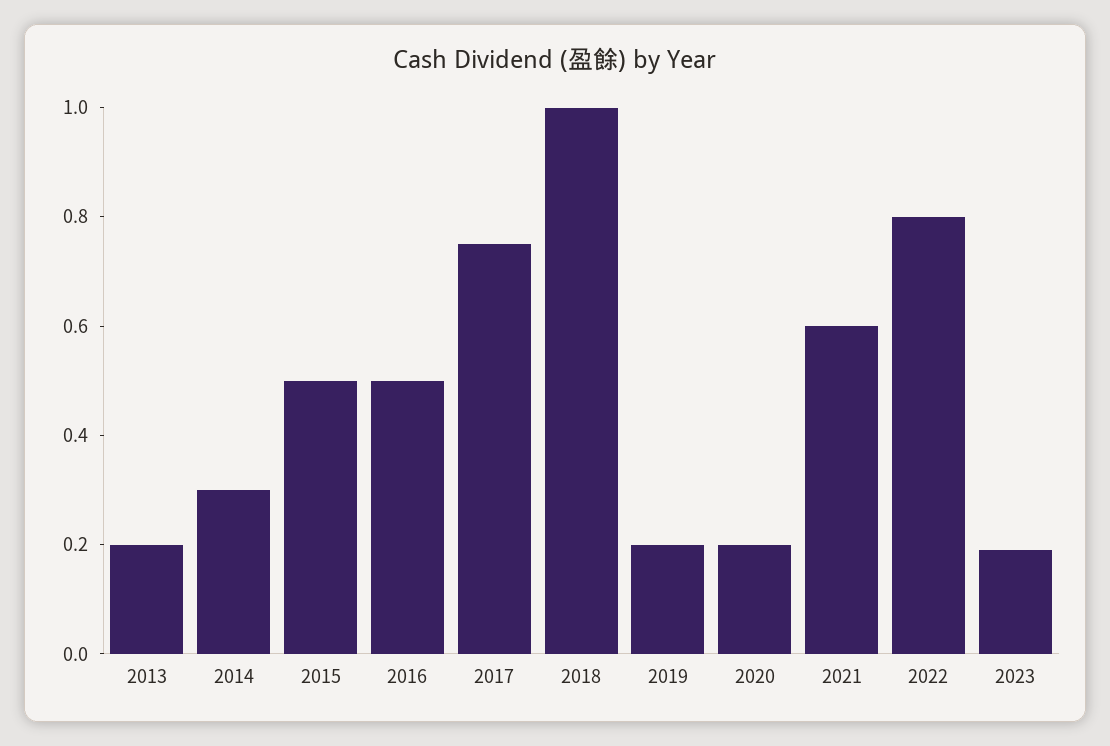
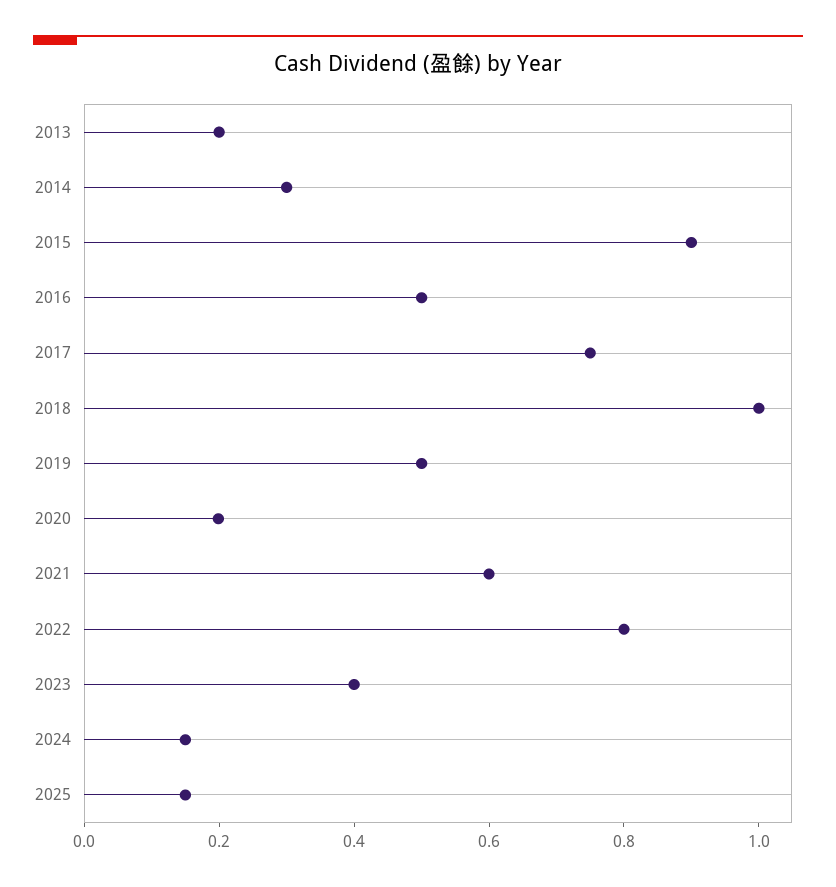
2015: 0.5 -> 0.9
2019: 0.2 -> 0.5
2023: 0.2 -> 0.4
2024: none -> 0.15
2025: none -> 0.15

